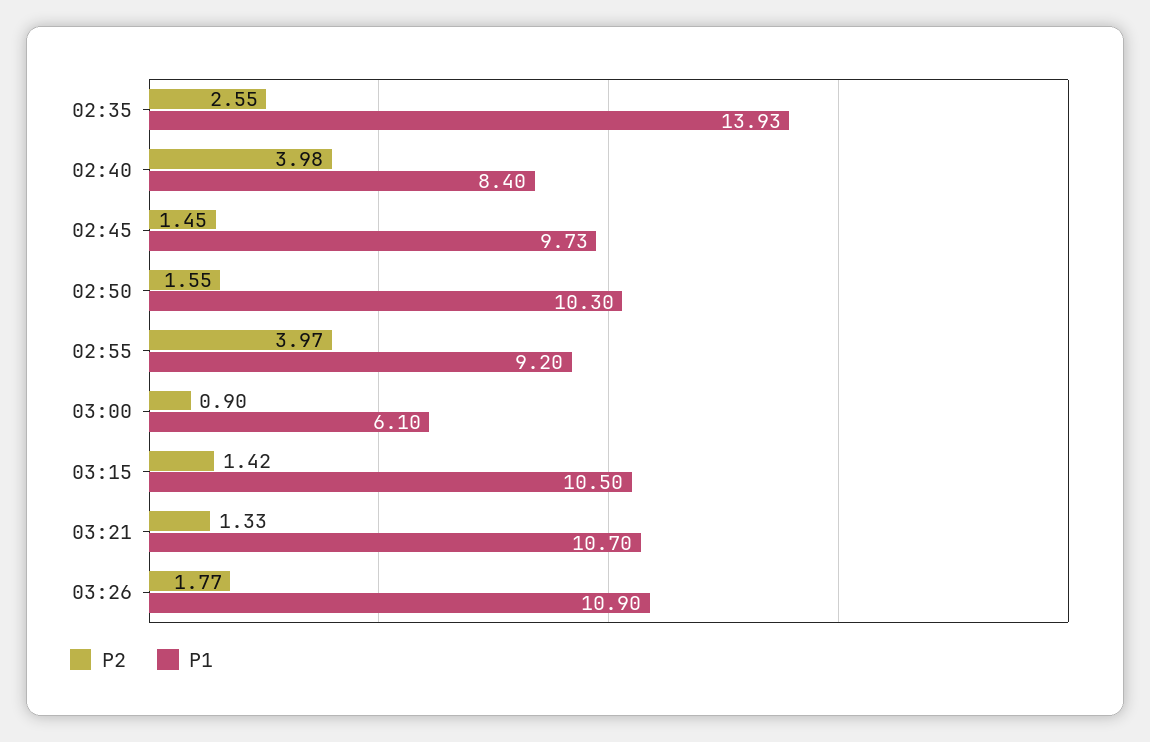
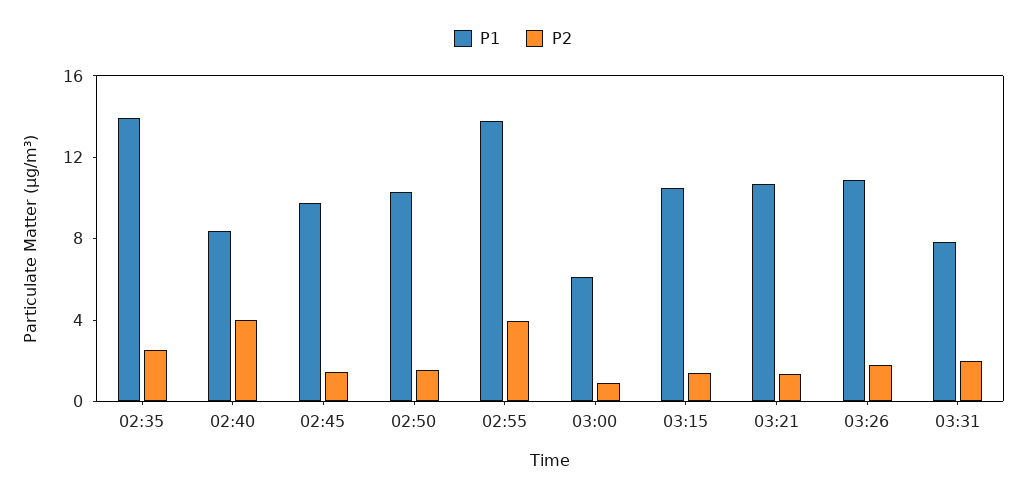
P1, 02:55: 9.2 -> 14
P1, 03:31: none -> 8
P2, 03:31: none -> 2

